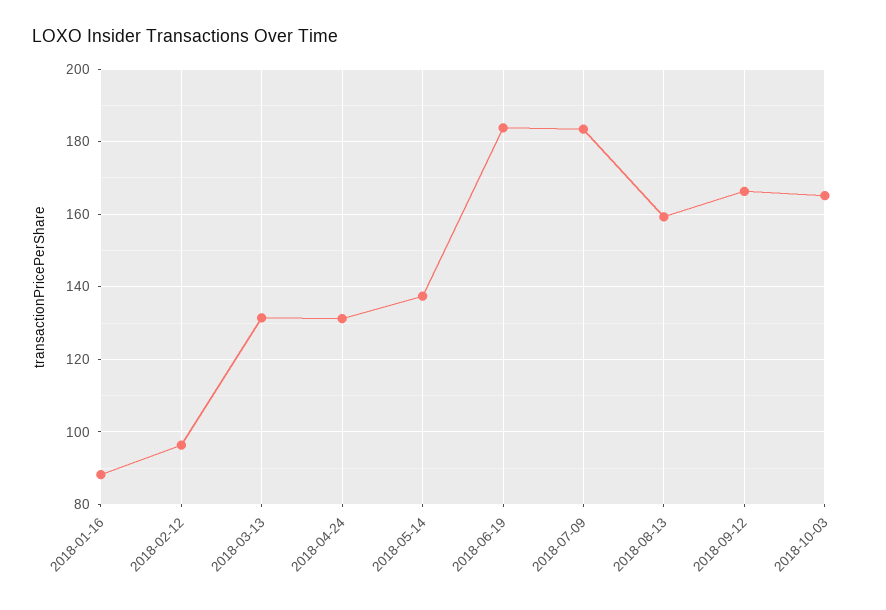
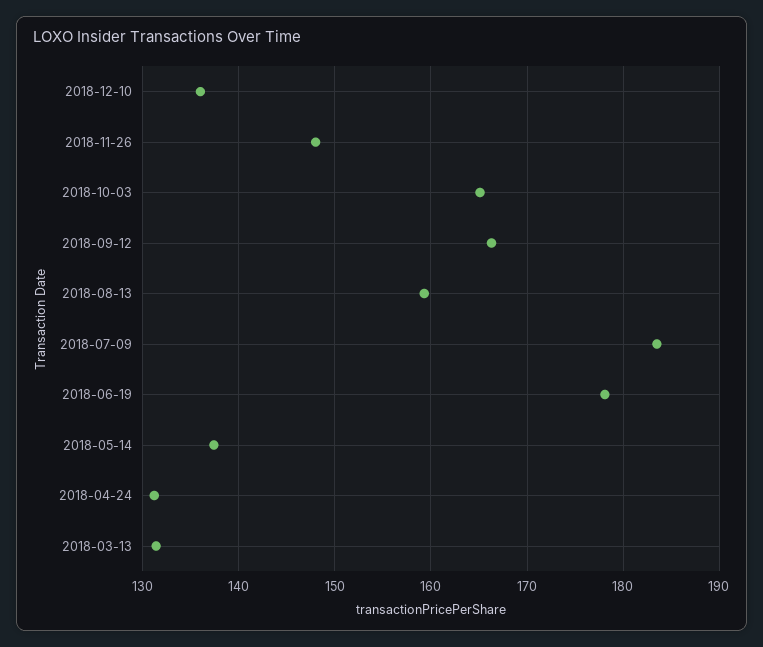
2018-01-16: 88 -> none
2018-02-12: 96 -> none
2018-06-19: 184 -> 178
2018-12-10: none -> 136
2018-11-26: none -> 148

